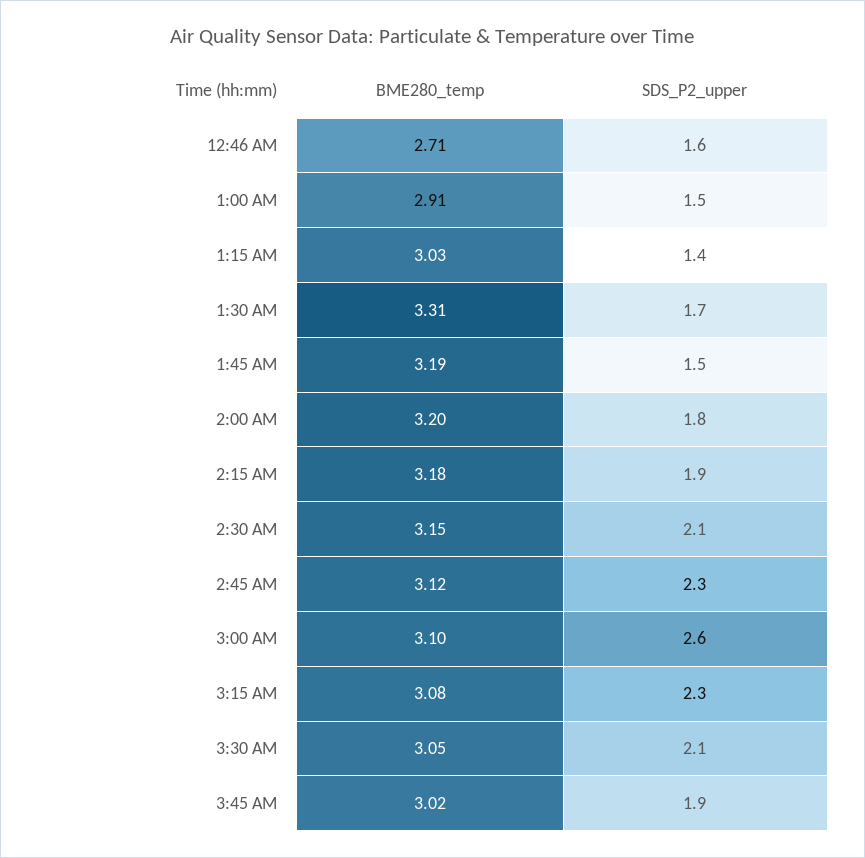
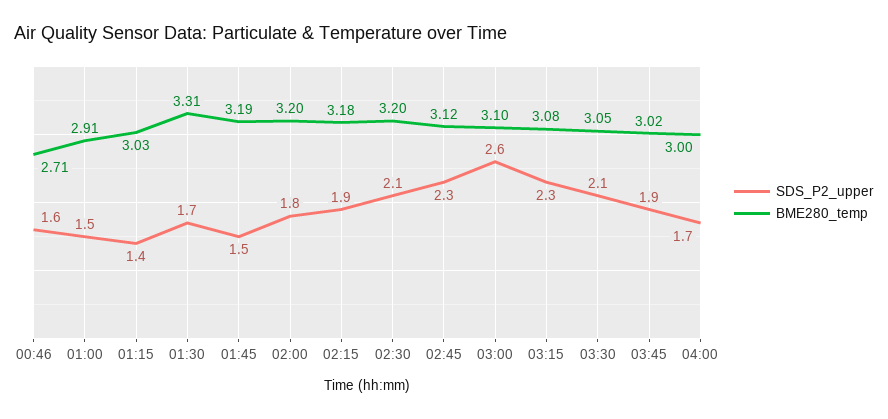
BME280_temp, 2:30 AM: 3.15 -> 3.2
SDS_P2_upper, 04:00: none -> 1.7
BME280_temp, 04:00: none -> 3

